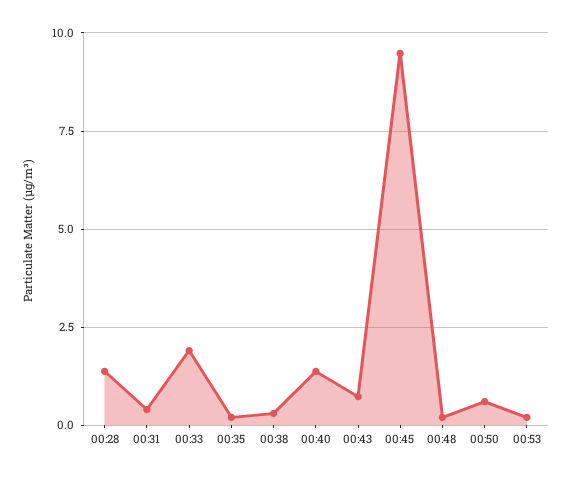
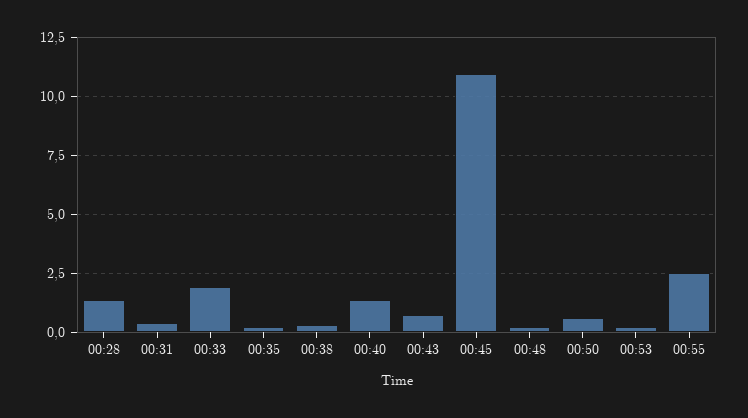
00:45: 9.5 -> 11
00:55: none -> 2.5

